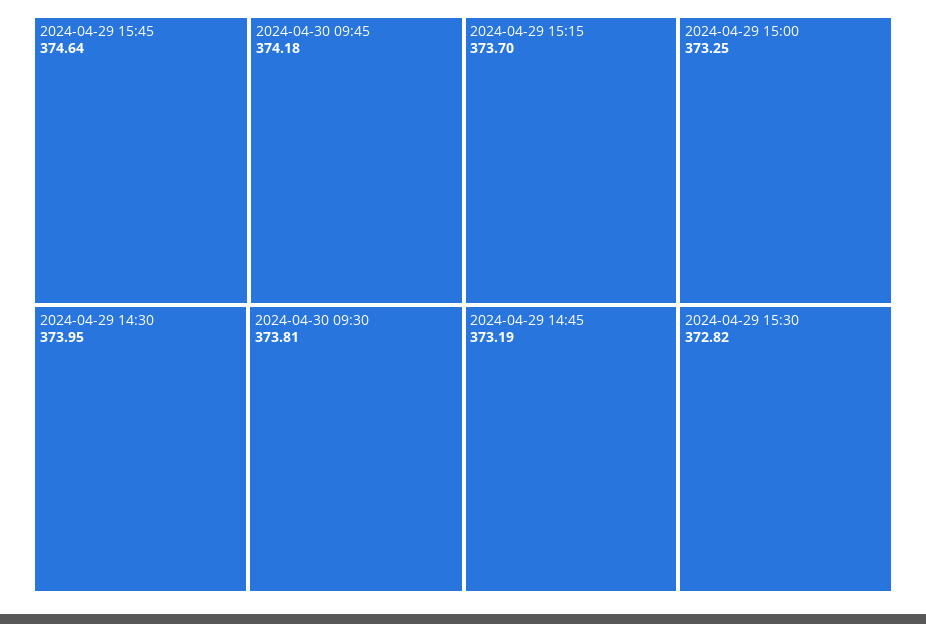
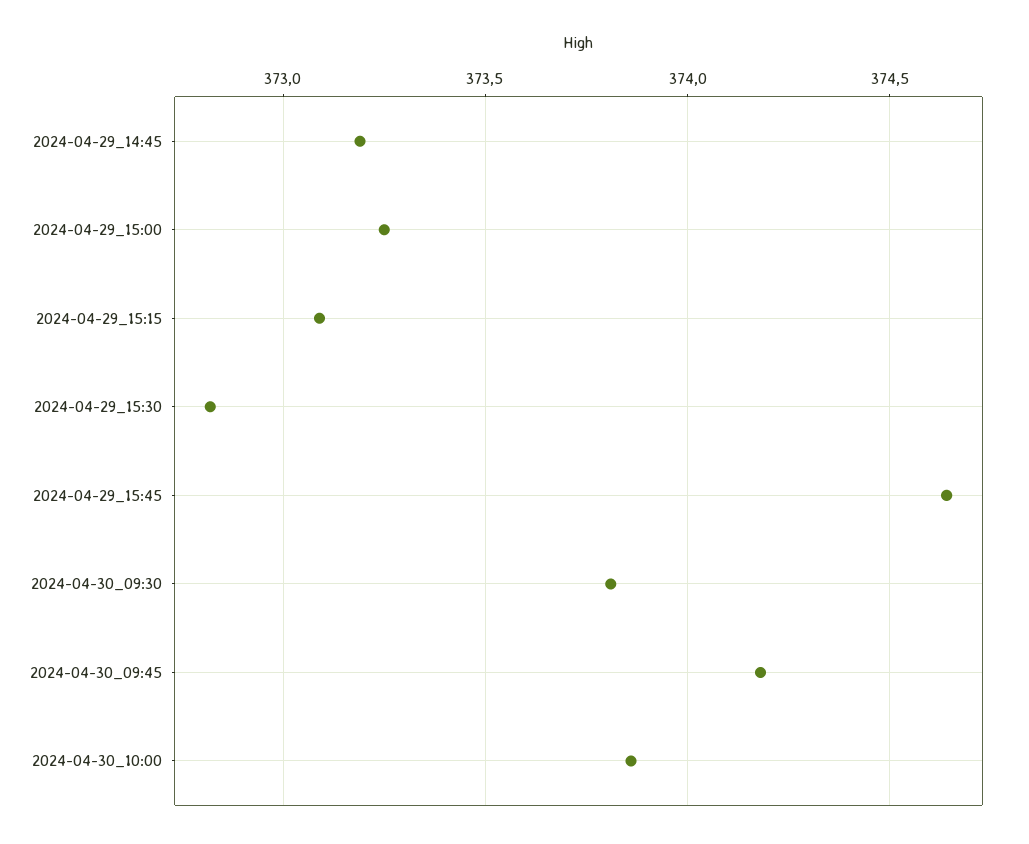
2024-04-29 14:30: 373.95 -> none
2024-04-29 15:15: 373.7 -> 373.1
2024-04-30_10:00: none -> 373.85

